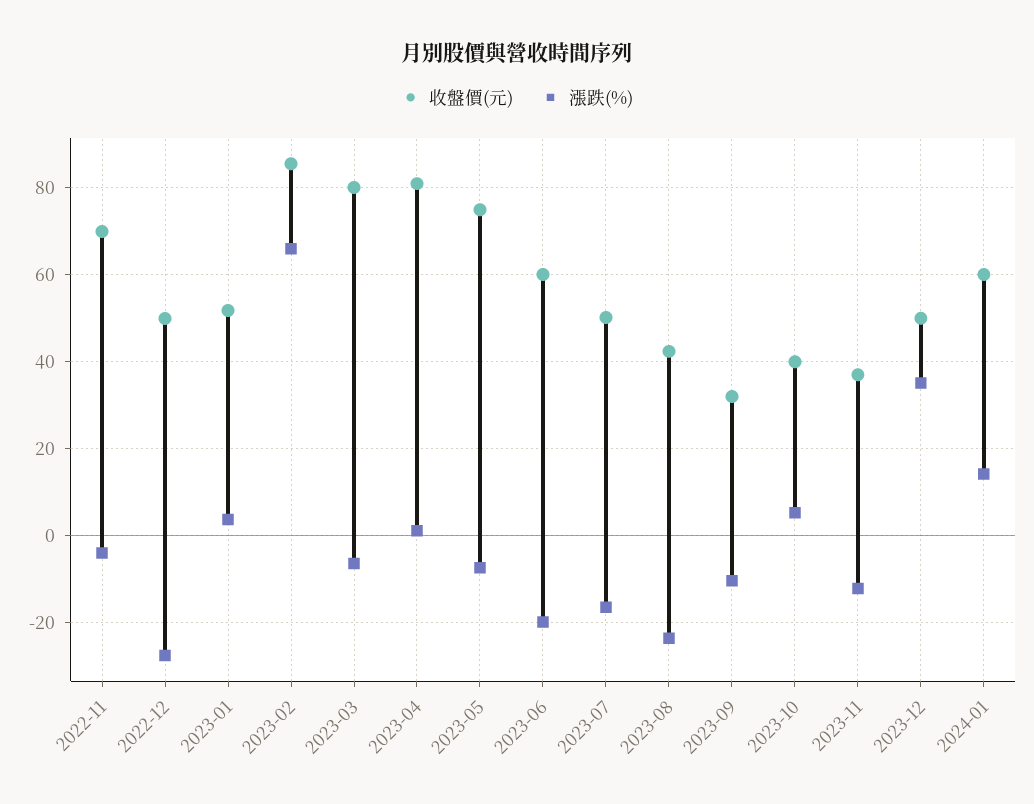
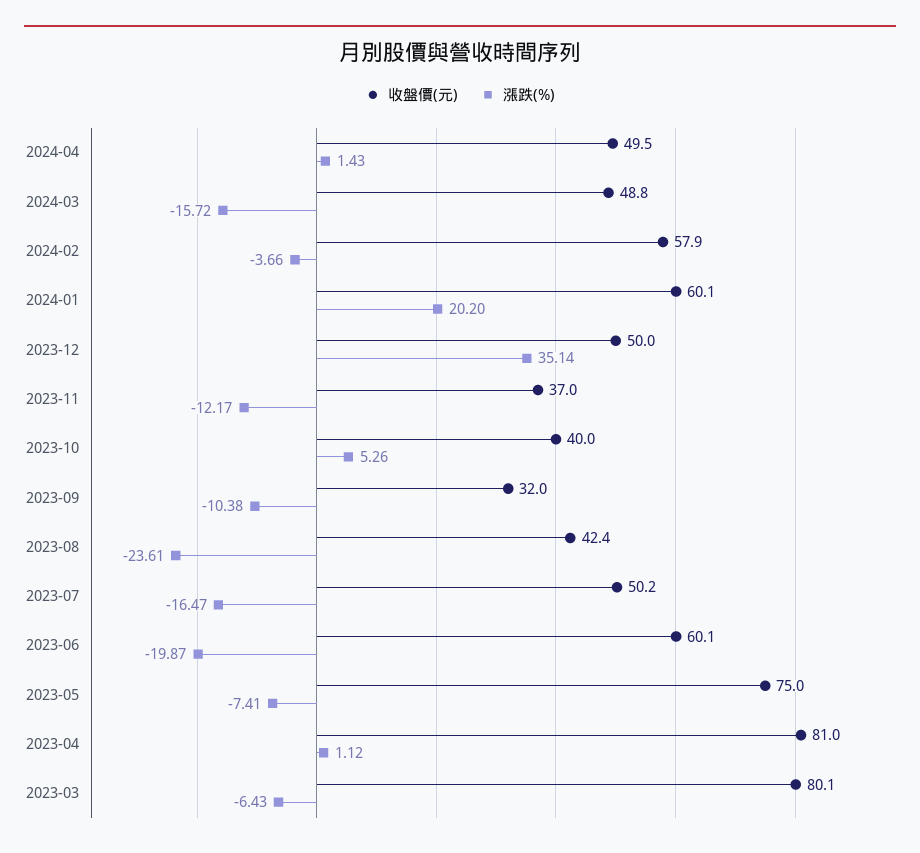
收盤價(元), 2022-11: 70 -> none
漲跌(%), 2022-11: -4 -> none
收盤價(元), 2022-12: 50 -> none
漲跌(%), 2022-12: -28 -> none
收盤價(元), 2023-01: 52 -> none
漲跌(%), 2023-01: 4 -> none
收盤價(元), 2023-02: 86 -> none
漲跌(%), 2023-02: 66 -> none
漲跌(%), 2024-01: 14 -> 20.2
收盤價(元), 2024-04: none -> 49.5
漲跌(%), 2024-04: none -> 1.43
收盤價(元), 2024-03: none -> 48.8
漲跌(%), 2024-03: none -> -15.72
收盤價(元), 2024-02: none -> 57.9
漲跌(%), 2024-02: none -> -3.66

